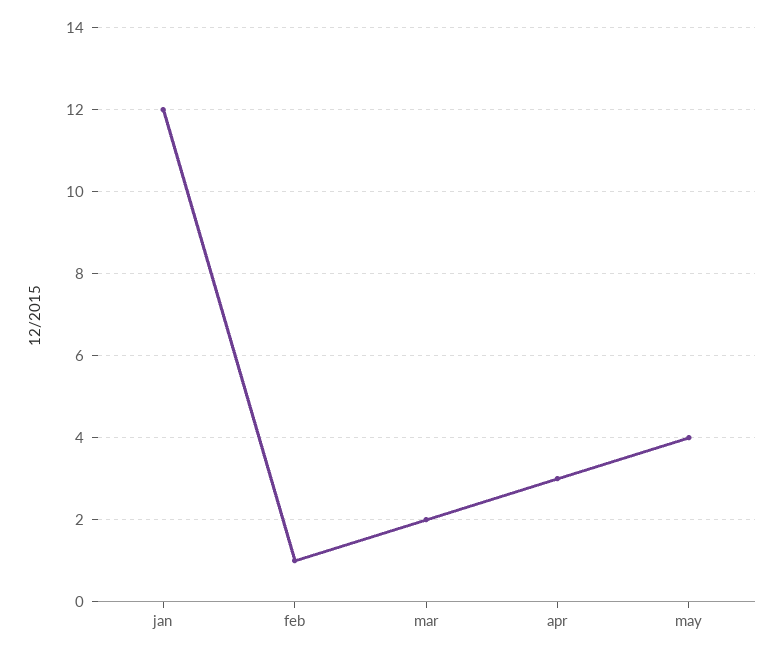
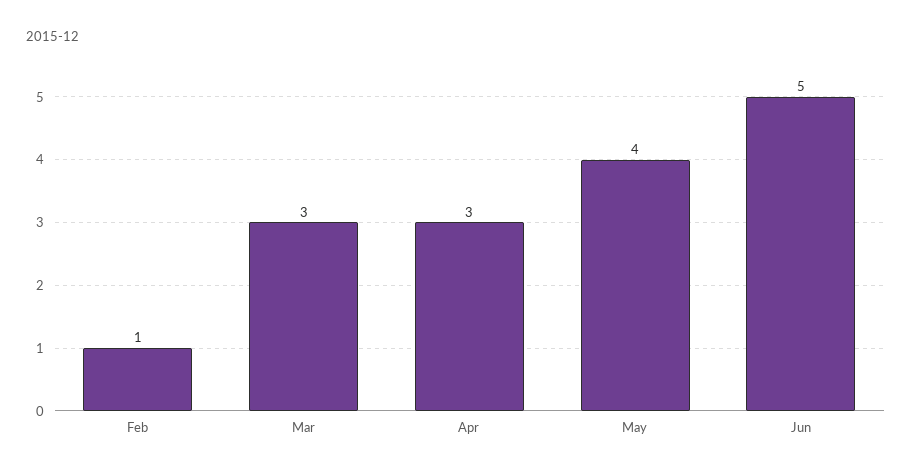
jan: 12 -> none
mar: 2 -> 3
Jun: none -> 5

